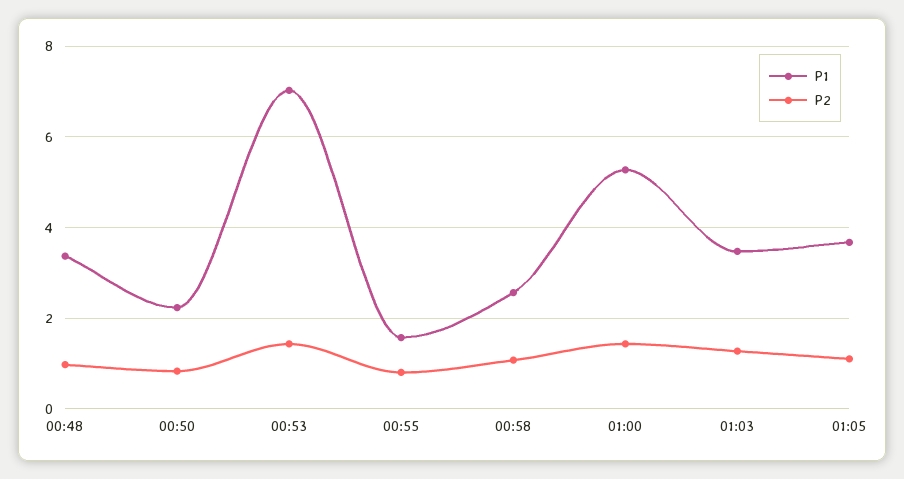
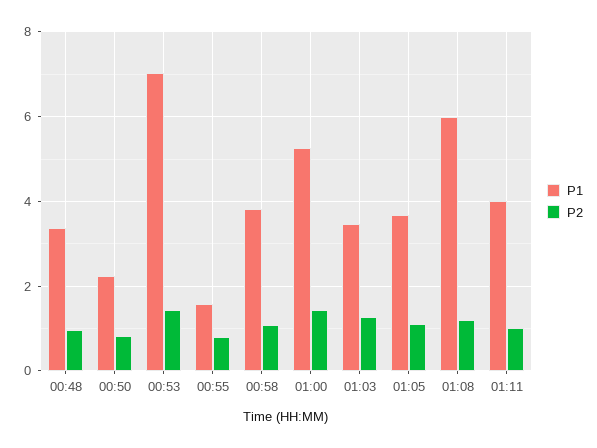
P1, 00:58: 2.6 -> 3.8
P1, 01:08: none -> 6
P2, 01:08: none -> 1.2
P1, 01:11: none -> 4
P2, 01:11: none -> 1

